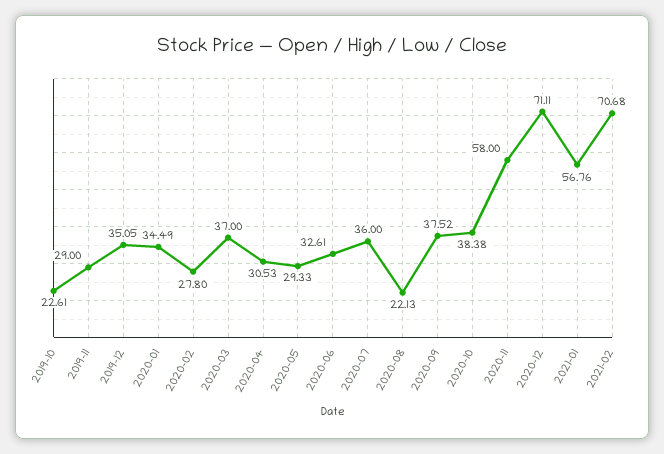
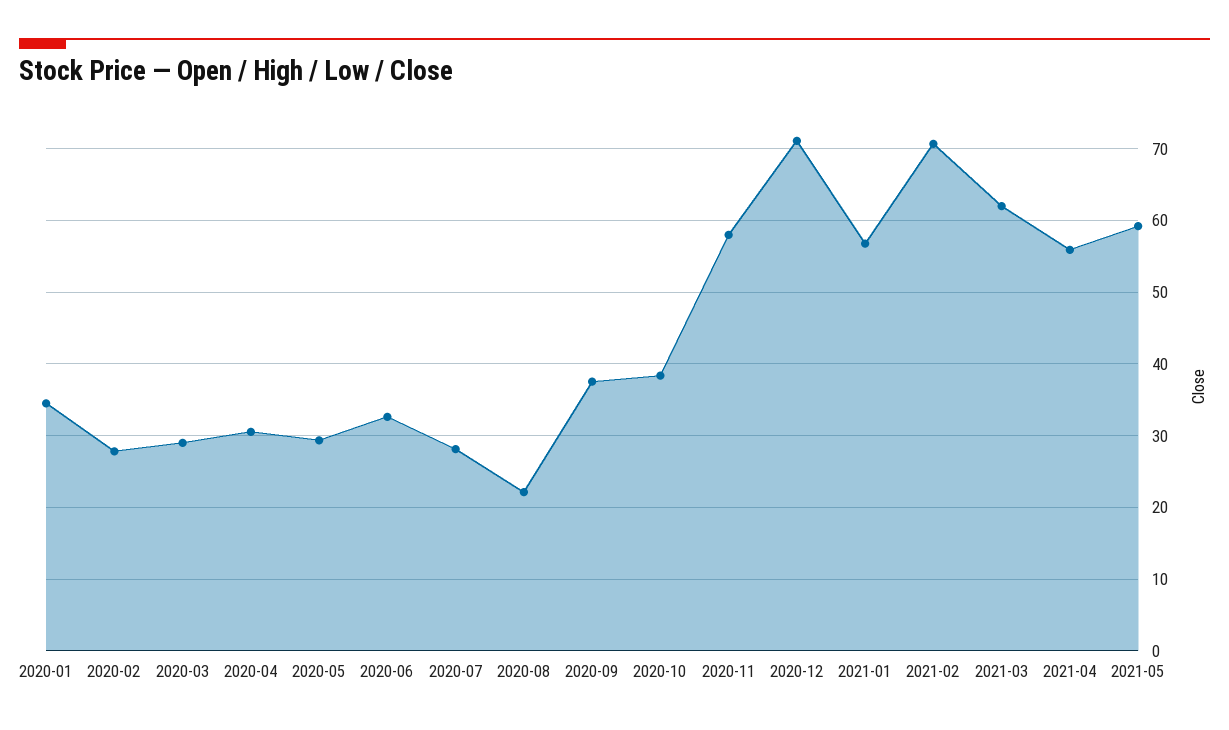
2019-10: 22.61 -> none
2019-11: 29 -> none
2019-12: 35.05 -> none
2020-03: 37 -> 29
2020-07: 36 -> 28
2021-03: none -> 62
2021-04: none -> 56
2021-05: none -> 59

